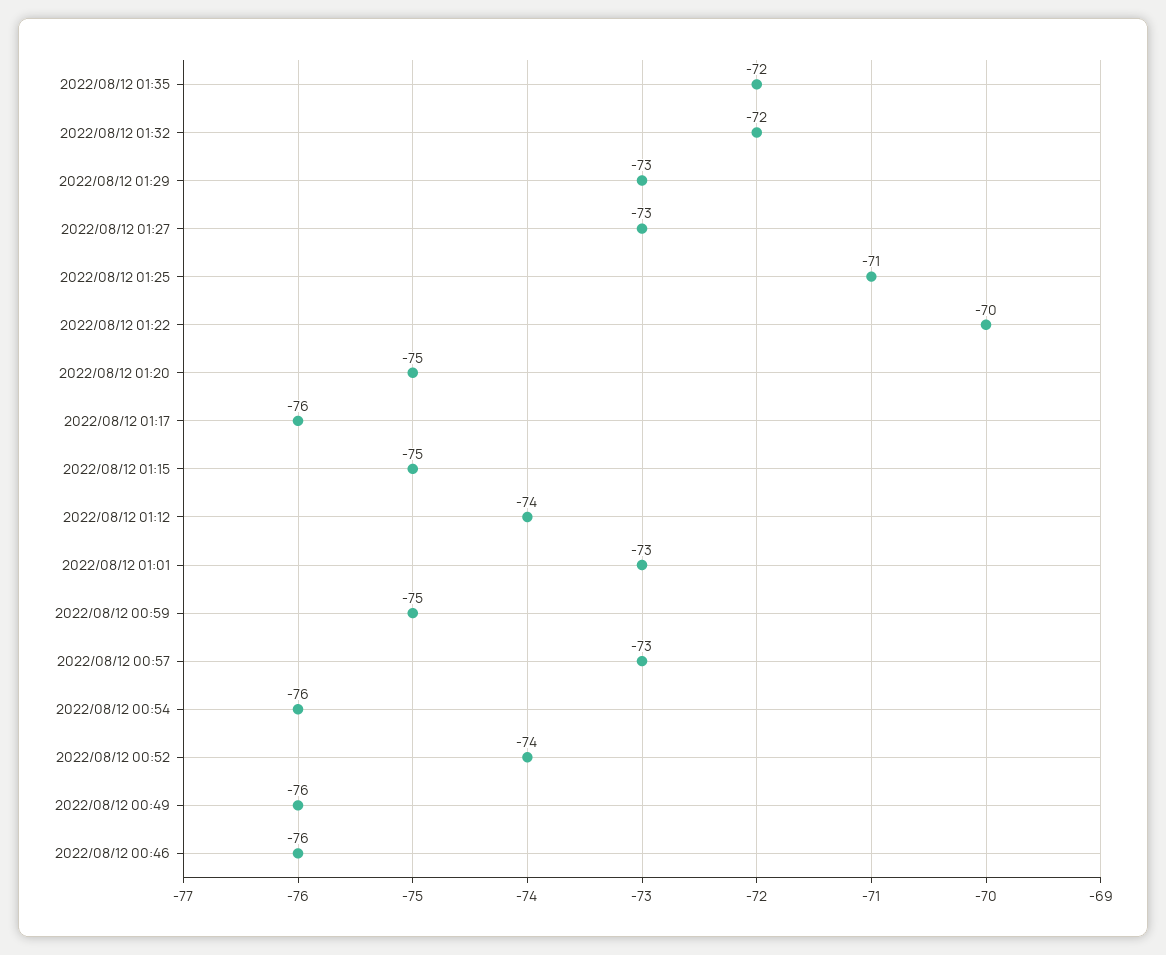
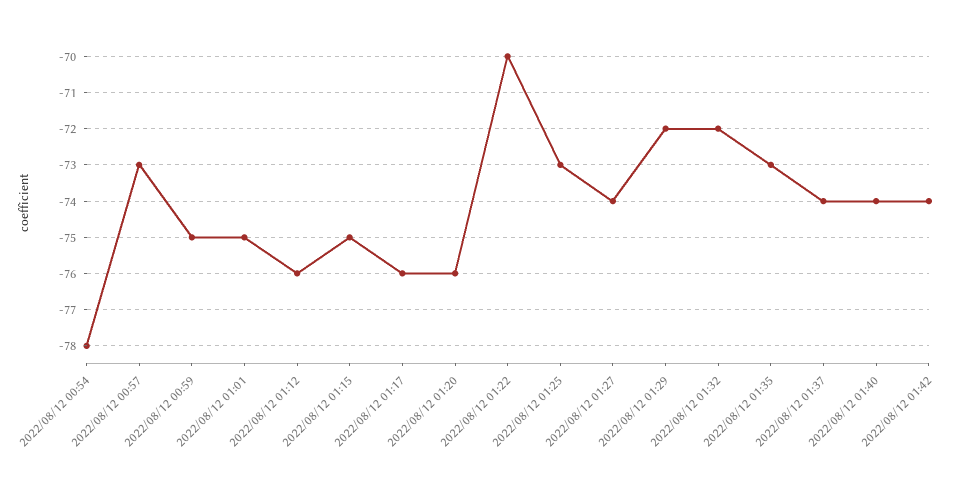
2022/08/12 01:35: -72 -> -73
2022/08/12 01:29: -73 -> -72
2022/08/12 01:27: -73 -> -74
2022/08/12 01:25: -71 -> -73
2022/08/12 01:20: -75 -> -76
2022/08/12 01:12: -74 -> -76
2022/08/12 01:01: -73 -> -75
2022/08/12 00:54: -76 -> -78
2022/08/12 00:52: -74 -> none
2022/08/12 00:49: -76 -> none
2022/08/12 00:46: -76 -> none
2022/08/12 01:37: none -> -74
2022/08/12 01:40: none -> -74
2022/08/12 01:42: none -> -74

